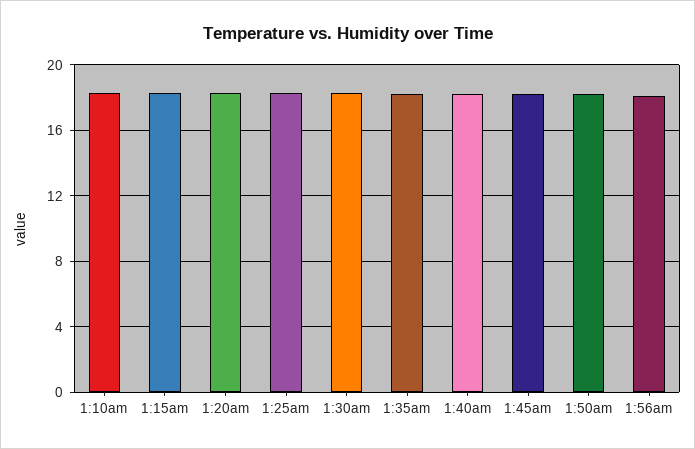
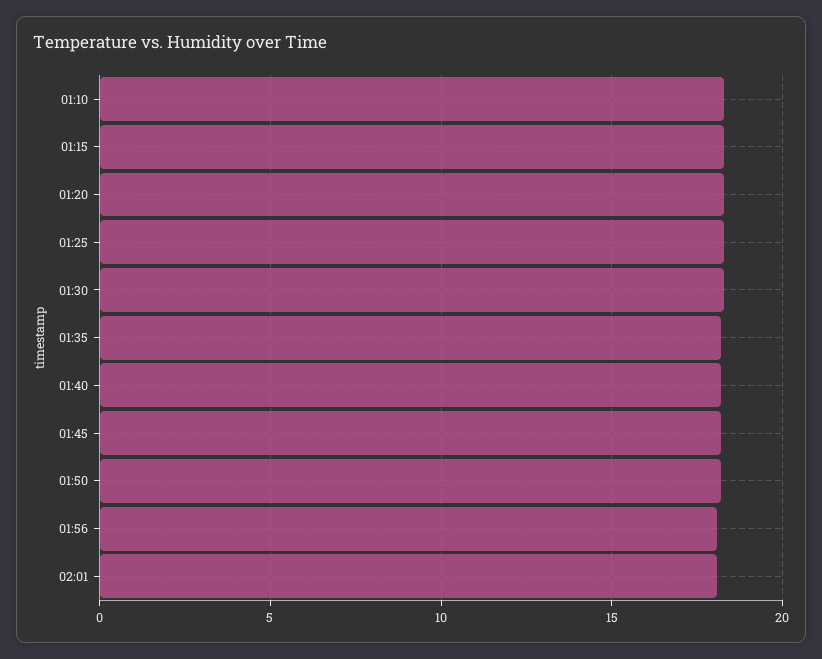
02:01: none -> 18

